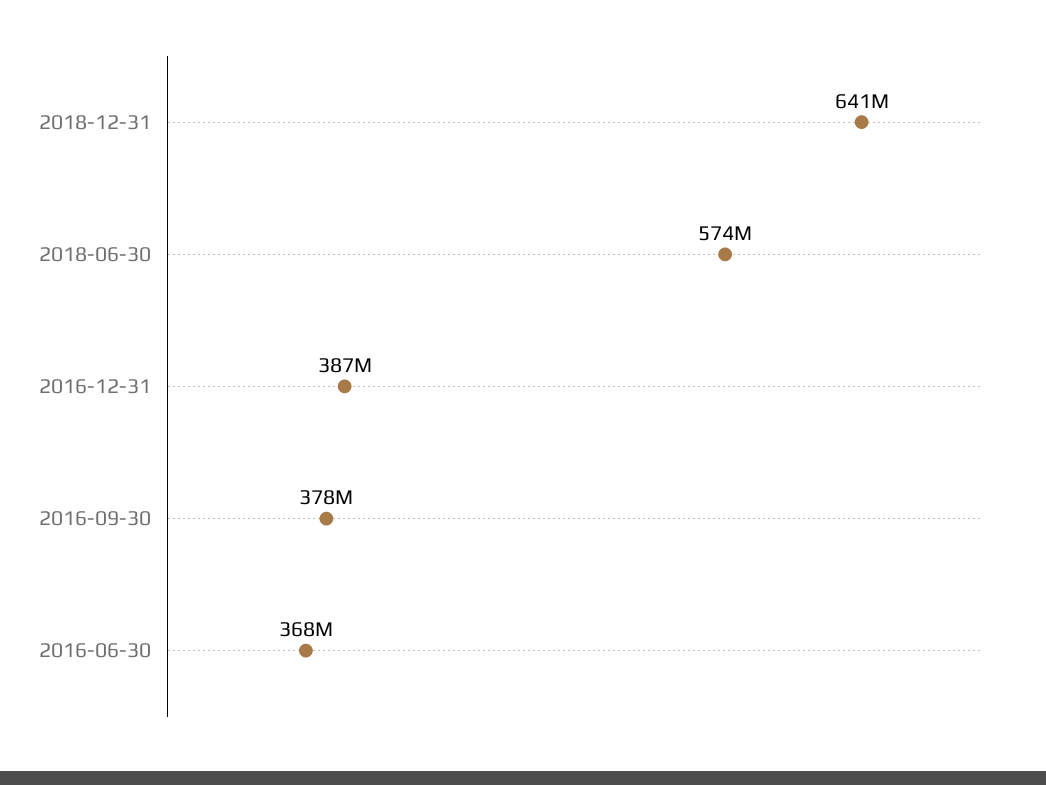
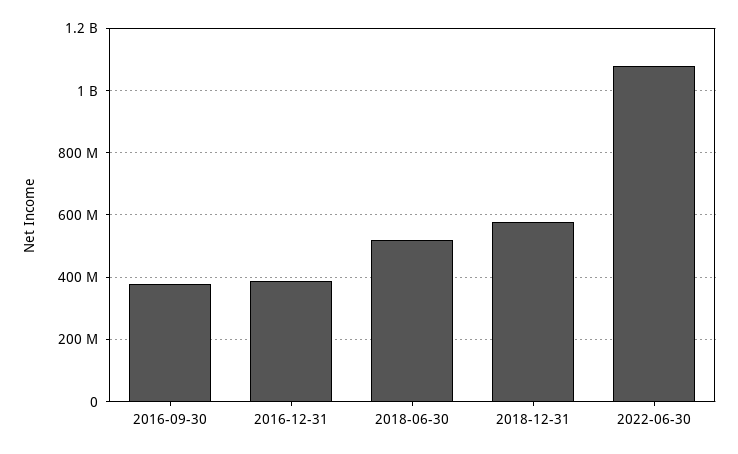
2018-12-31: 641000000 -> 580000000
2018-06-30: 574000000 -> 520000000
2016-06-30: 368000000 -> none
2022-06-30: none -> 1080000000

